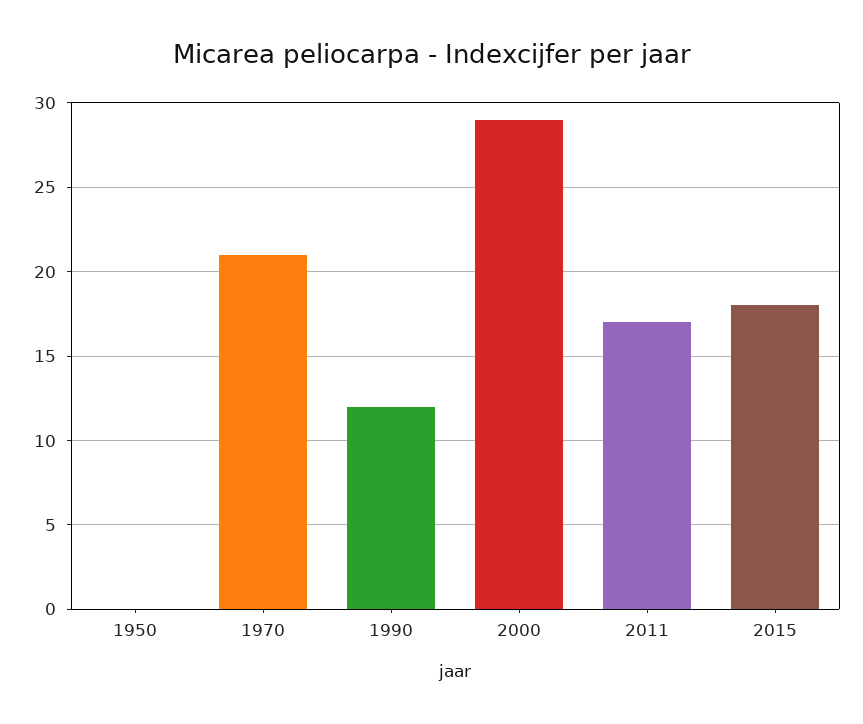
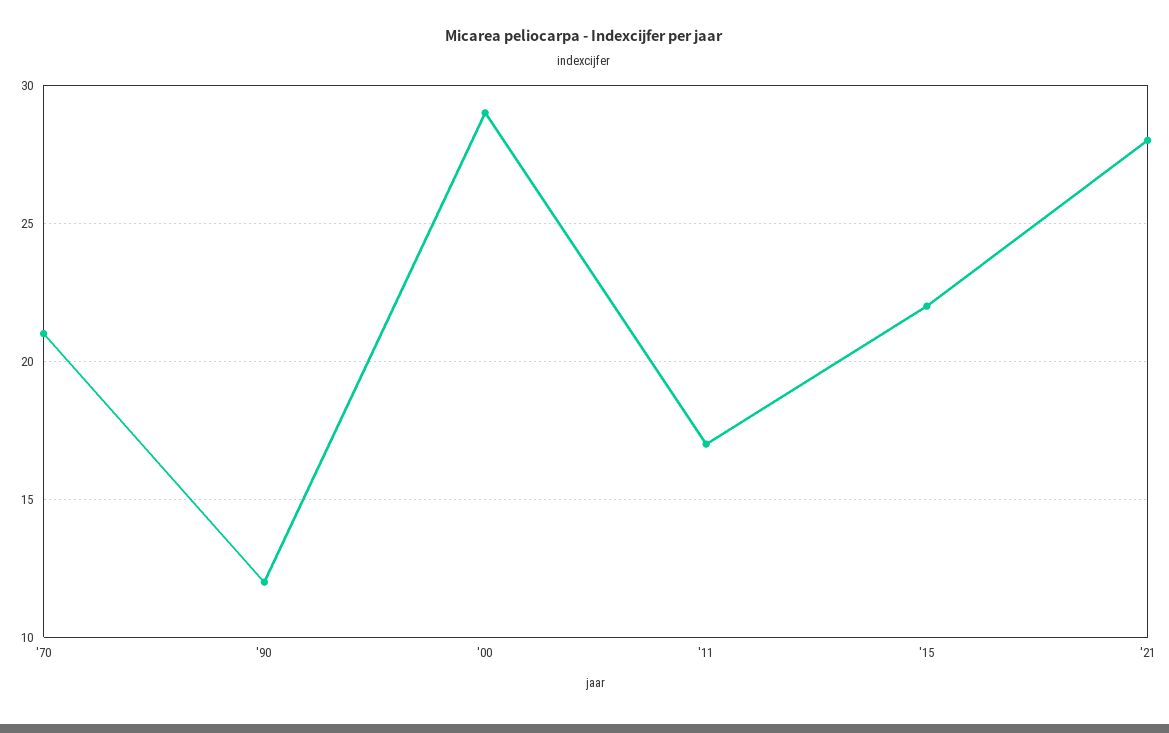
1950: 0 -> none
2015: 18 -> 22
'21: none -> 28

